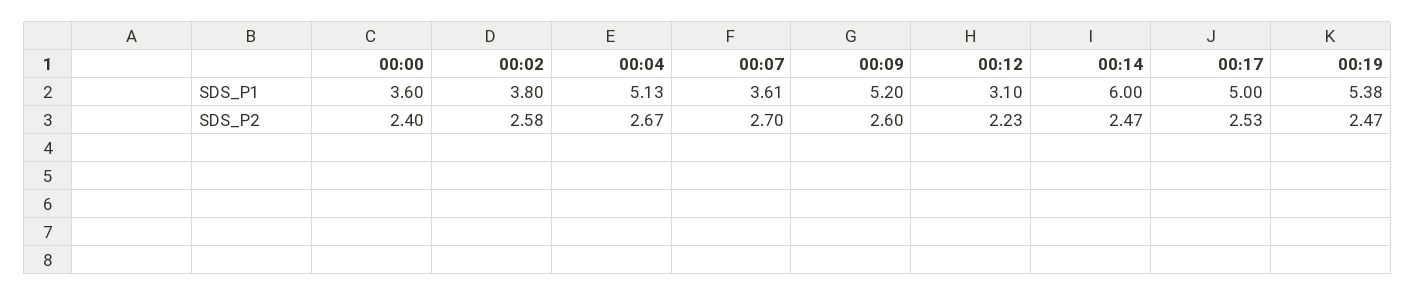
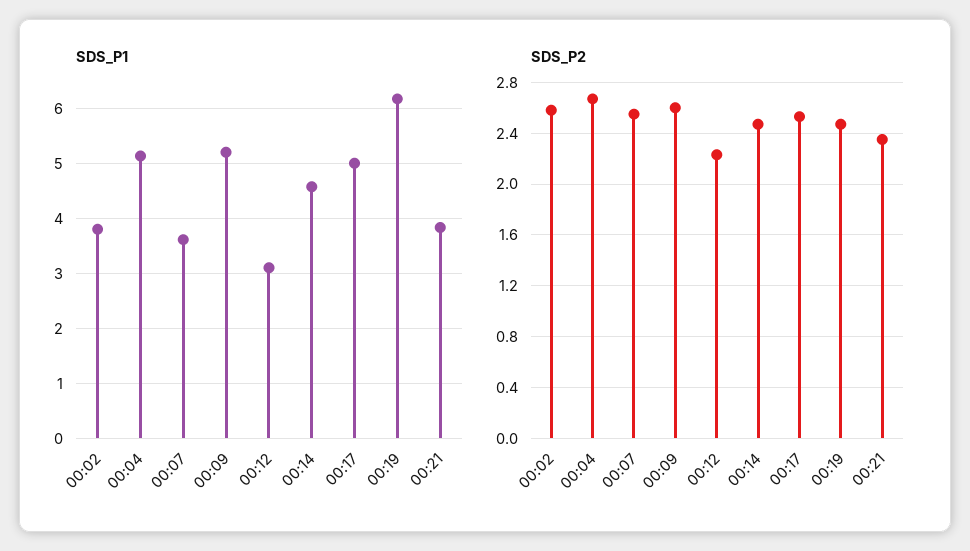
SDS_P1, 00:00: 3.6 -> none
SDS_P1, 00:14: 6 -> 4.6
SDS_P1, 00:19: 5.38 -> 6.2
SDS_P2, 00:00: 2.4 -> none
SDS_P2, 00:07: 2.7 -> 2.55
SDS_P1, 00:21: none -> 3.8
SDS_P2, 00:21: none -> 2.35

